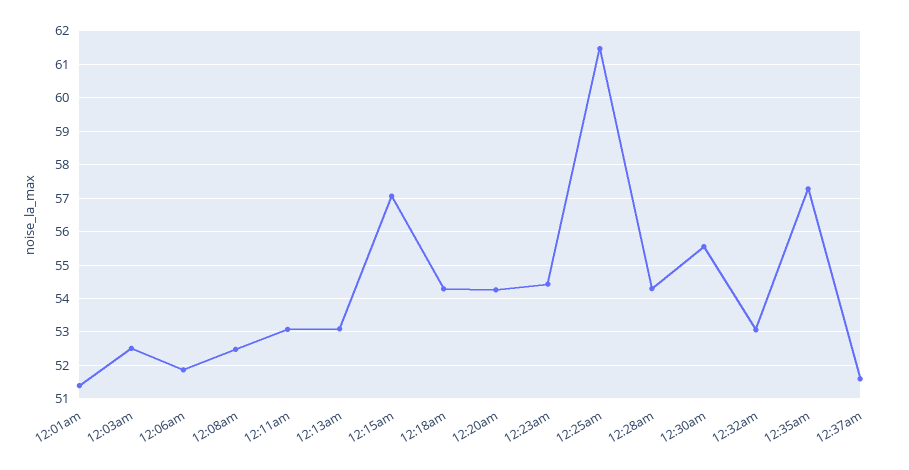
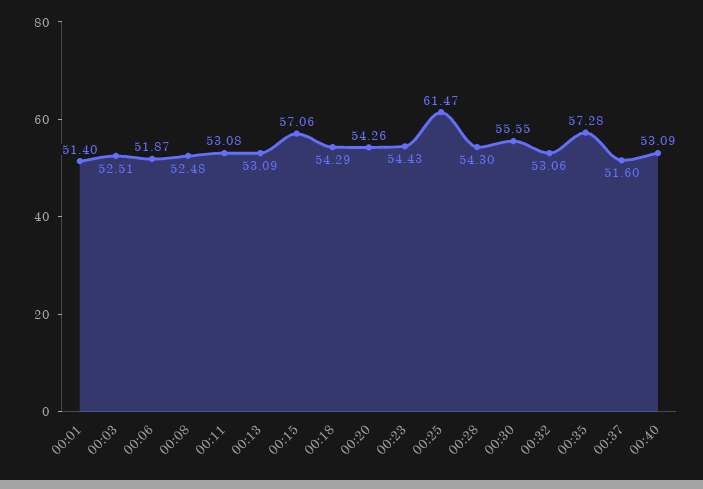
00:40: none -> 53.09

